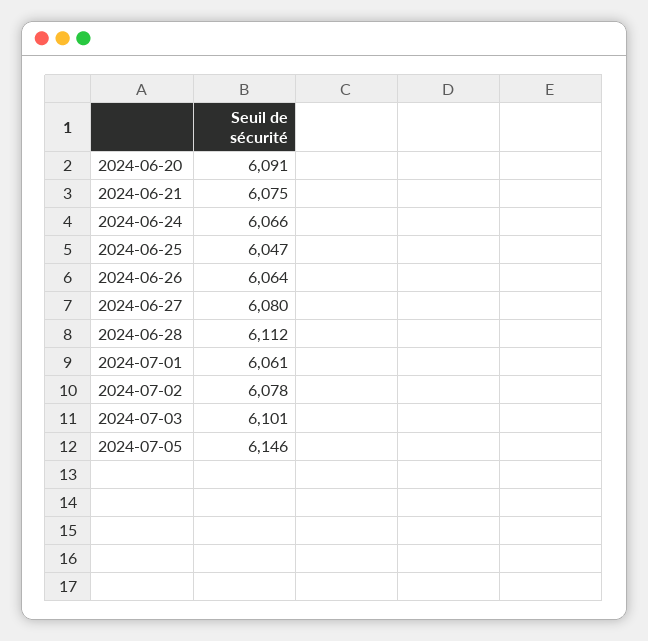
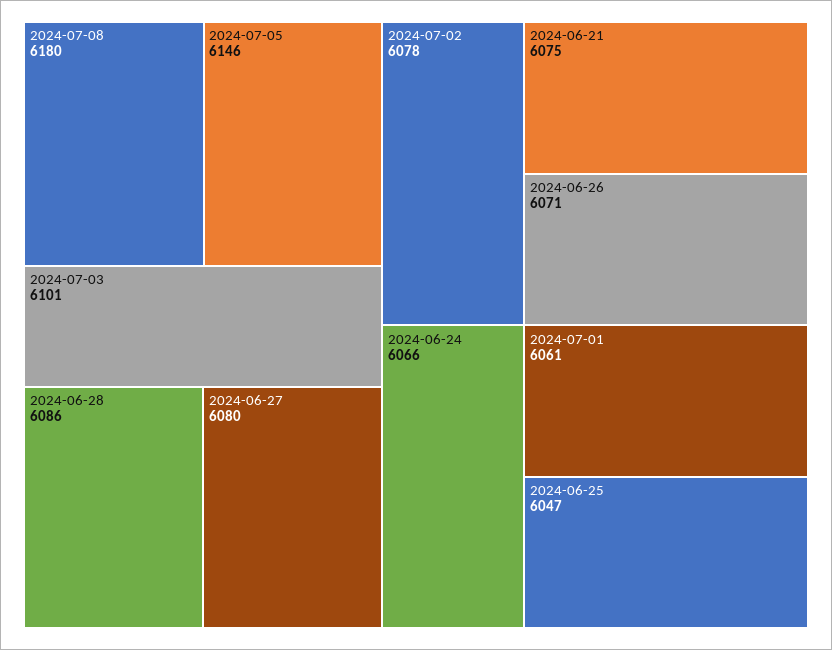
2024-06-20: 6091 -> none
2024-06-26: 6064 -> 6071
2024-06-28: 6112 -> 6086
2024-07-08: none -> 6180

